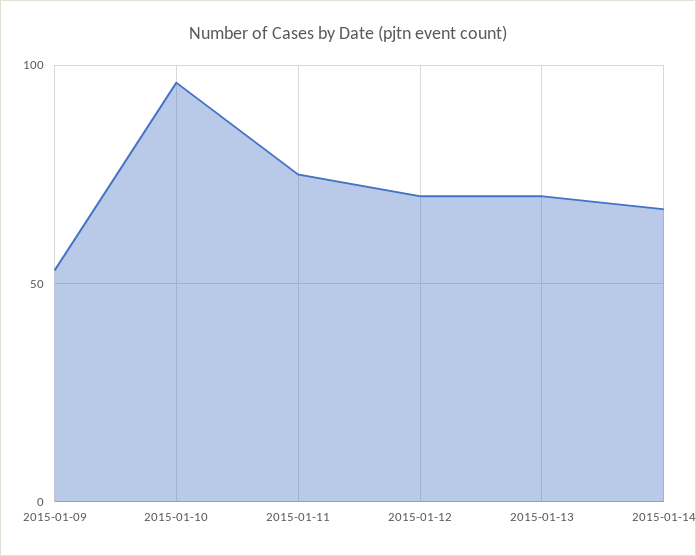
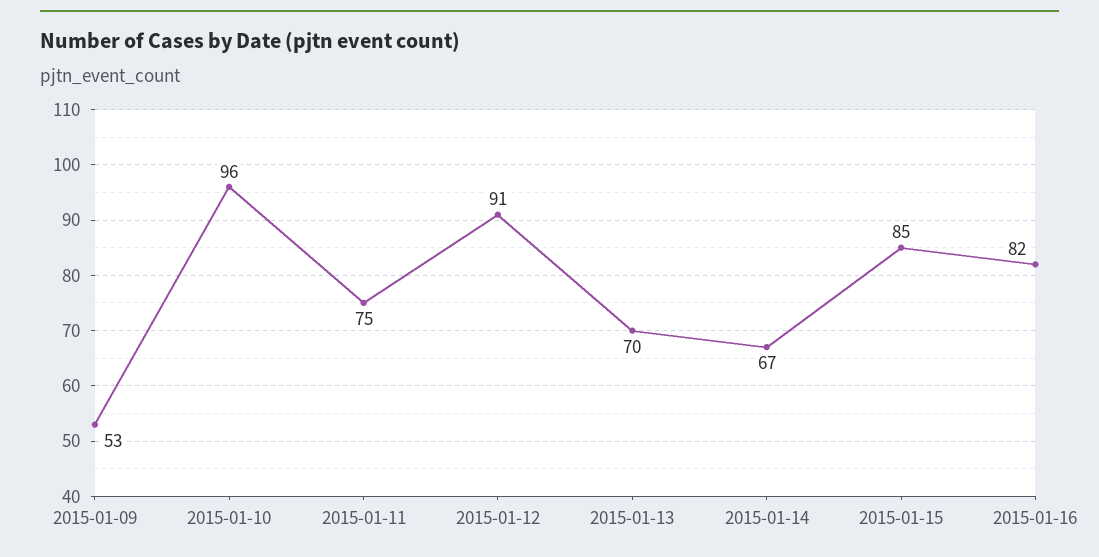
2015-01-12: 70 -> 91
2015-01-15: none -> 85
2015-01-16: none -> 82

